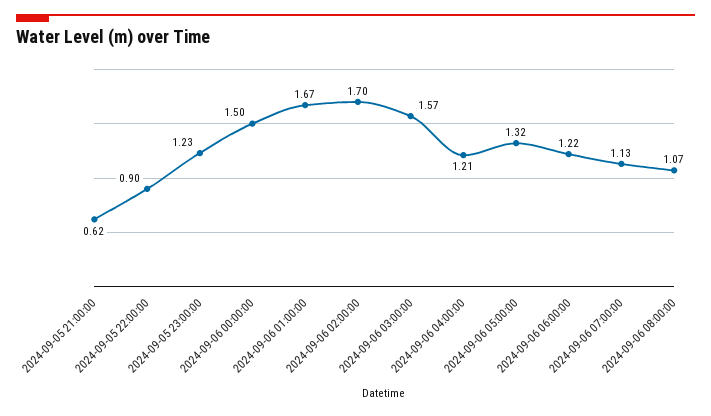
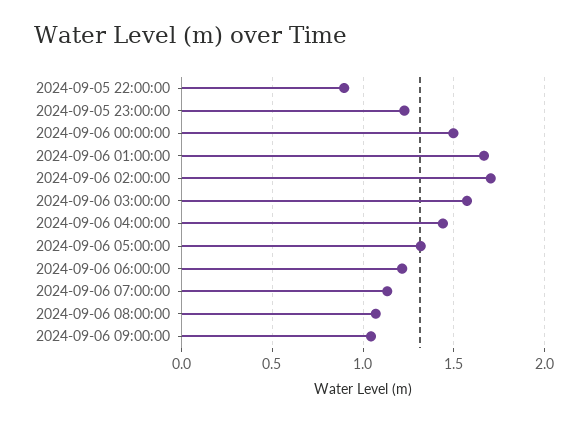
2024-09-05 21:00:00: 0.62 -> none
2024-09-06 04:00:00: 1.21 -> 1.45
2024-09-06 09:00:00: none -> 1.05

